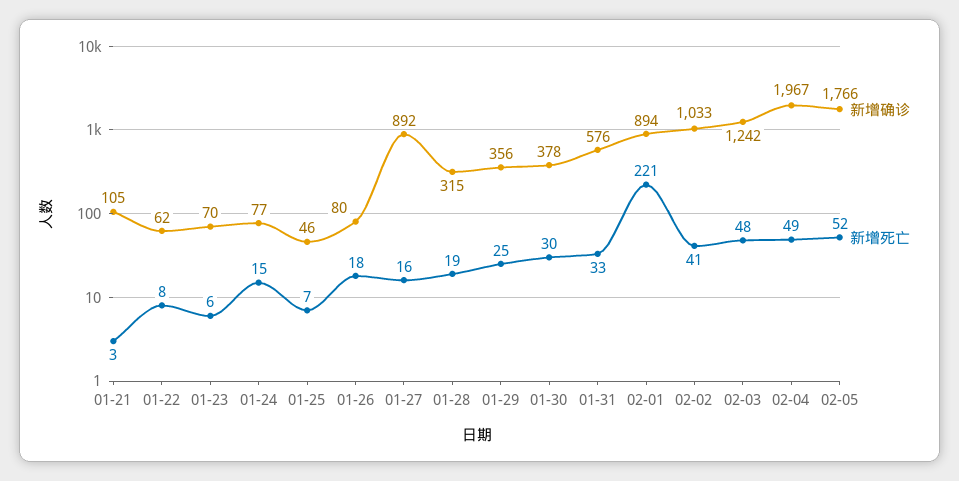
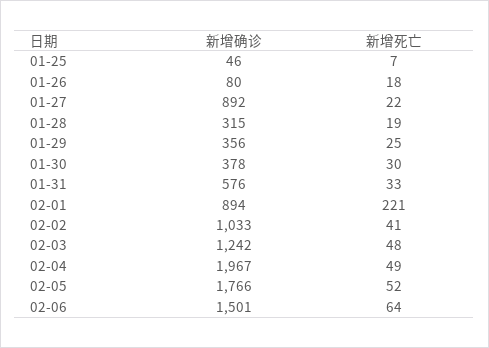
新增确诊, 01-21: 105 -> none
新增死亡, 01-21: 3 -> none
新增确诊, 01-22: 62 -> none
新增死亡, 01-22: 8 -> none
新增确诊, 01-23: 70 -> none
新增死亡, 01-23: 6 -> none
新增确诊, 01-24: 77 -> none
新增死亡, 01-24: 15 -> none
新增死亡, 01-27: 16 -> 22
新增确诊, 02-06: none -> 1501
新增死亡, 02-06: none -> 64

